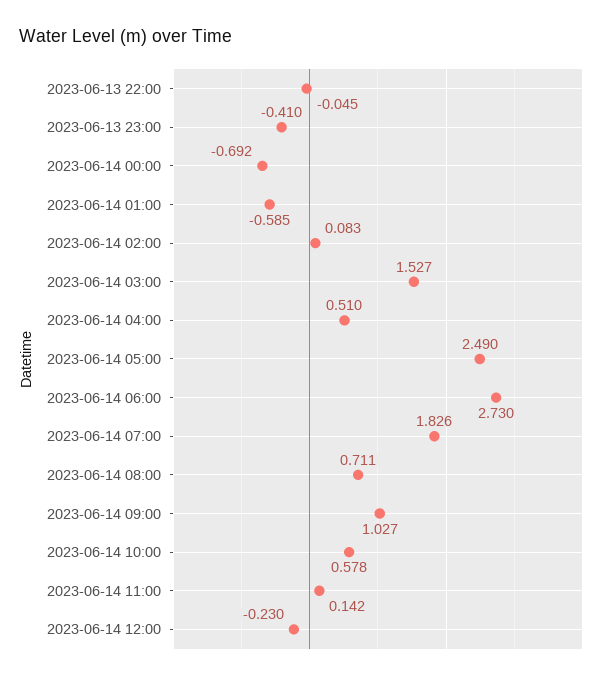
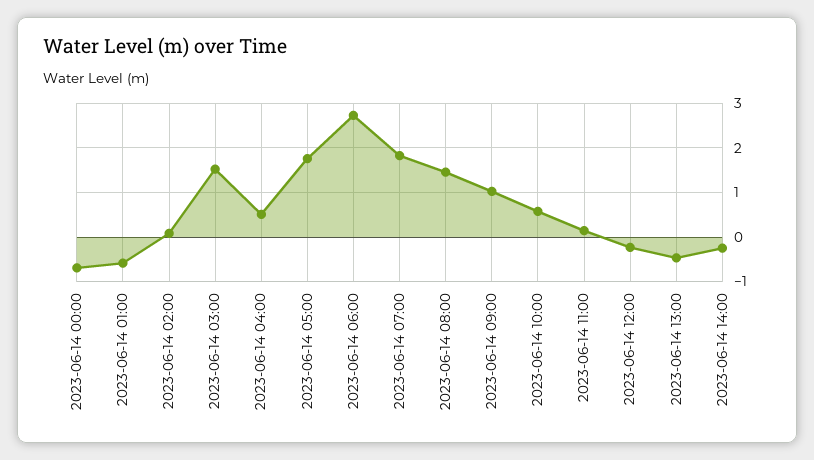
2023-06-13 22:00: -0.045 -> none
2023-06-13 23:00: -0.41 -> none
2023-06-14 05:00: 2.49 -> 1.8
2023-06-14 08:00: 0.711 -> 1.4
2023-06-14 13:00: none -> -0.4
2023-06-14 14:00: none -> -0.2

